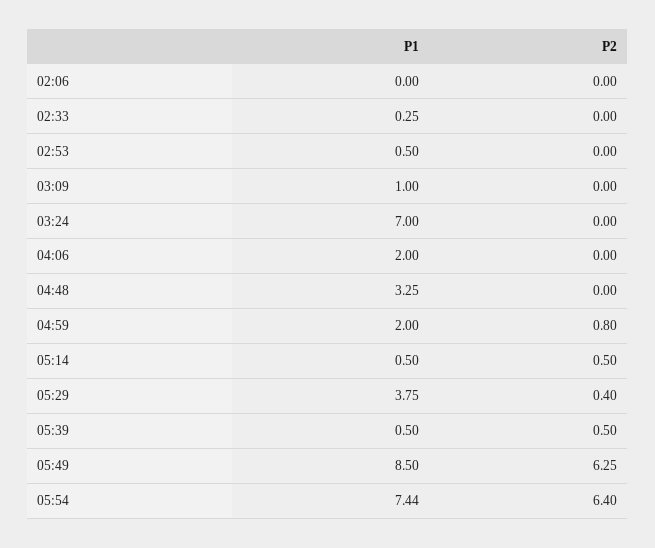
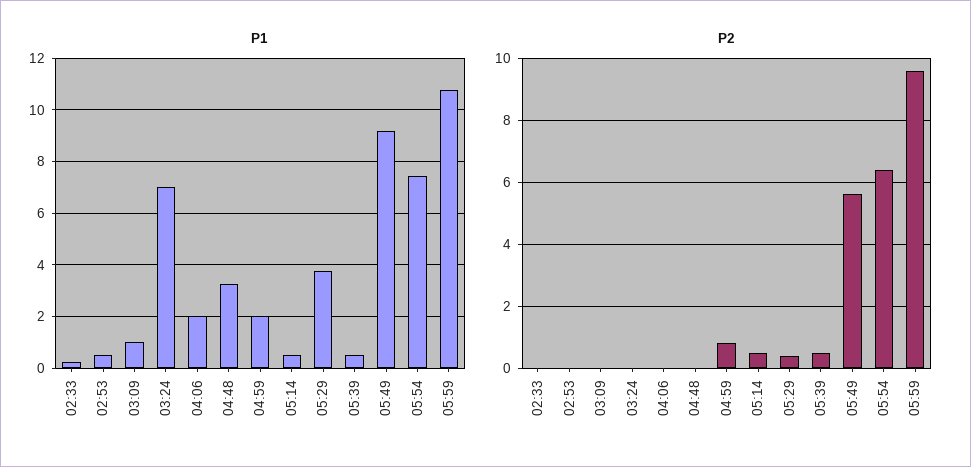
P1, 02:06: 0 -> none
P2, 02:06: 0 -> none
P1, 05:49: 8.5 -> 9.25
P2, 05:49: 6.25 -> 5.6
P1, 05:59: none -> 10.75
P2, 05:59: none -> 9.6

